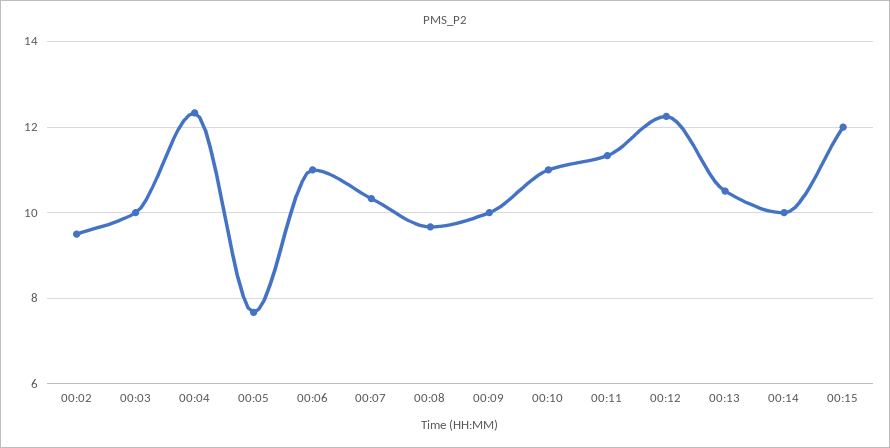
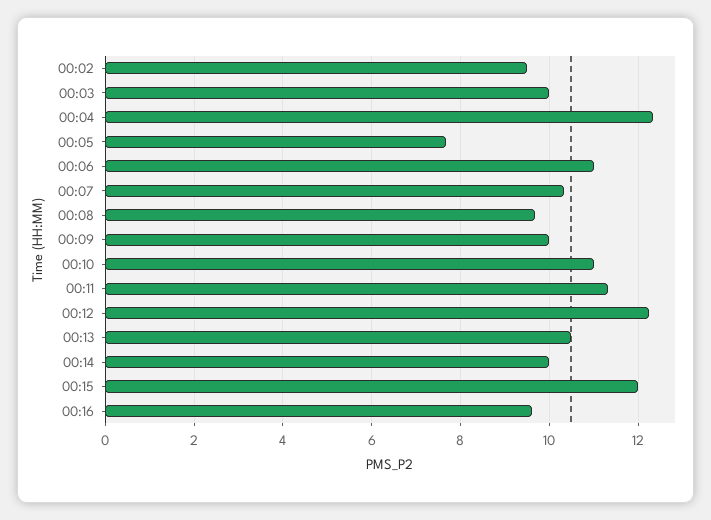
00:16: none -> 9.6

